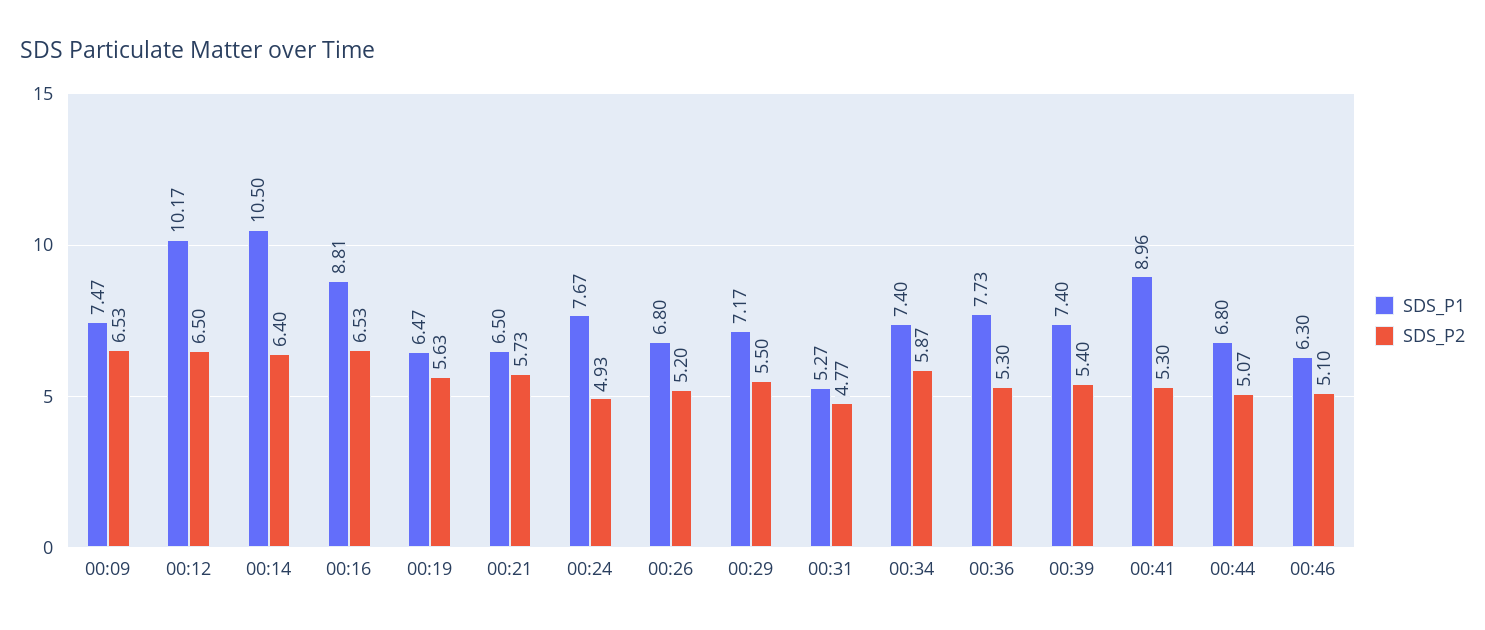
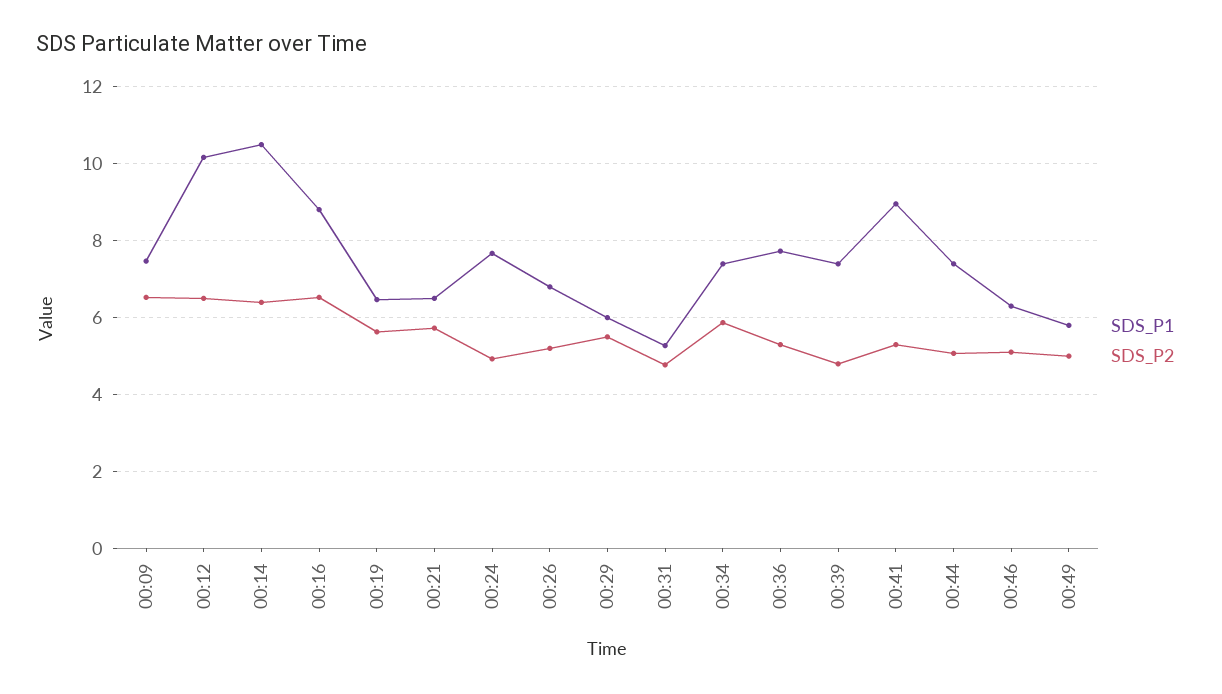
SDS_P1, 00:29: 7.17 -> 6
SDS_P2, 00:39: 5.4 -> 4.8
SDS_P1, 00:44: 6.8 -> 7.4
SDS_P1, 00:49: none -> 5.8
SDS_P2, 00:49: none -> 5

